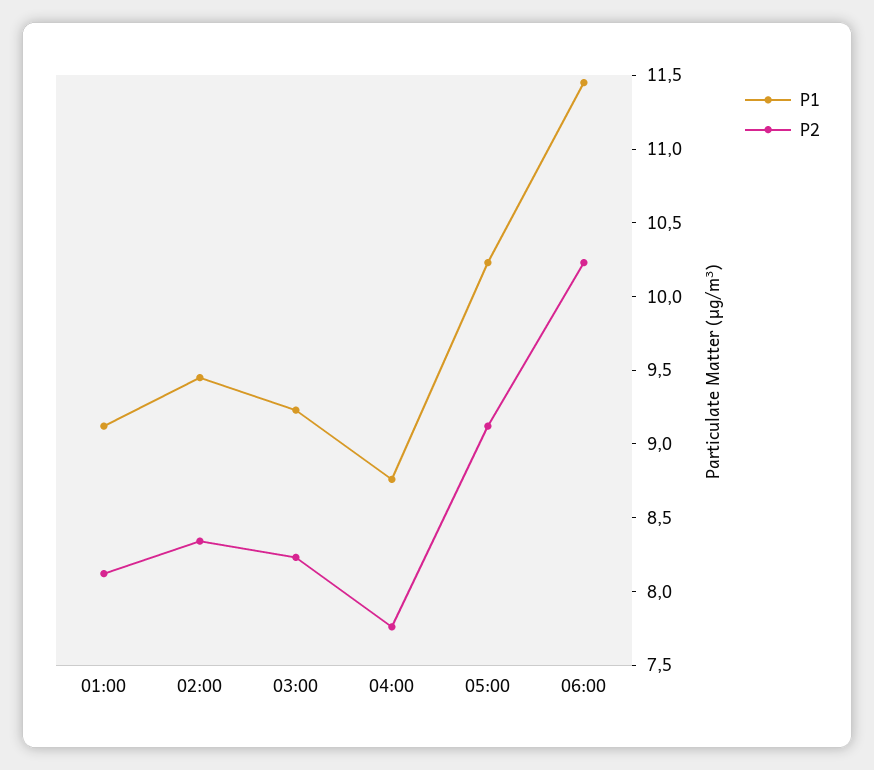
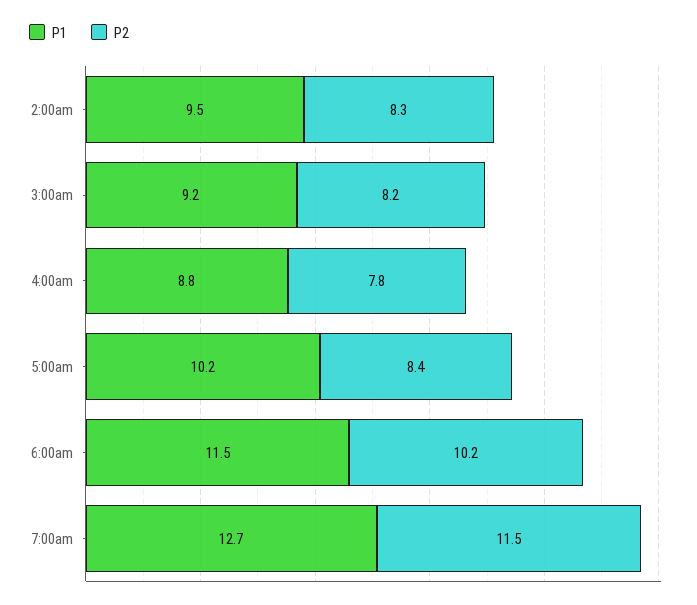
P1, 01:00: 9.1 -> none
P2, 01:00: 8.1 -> none
P2, 05:00: 9.1 -> 8.4
P1, 7:00am: none -> 12.7
P2, 7:00am: none -> 11.5

